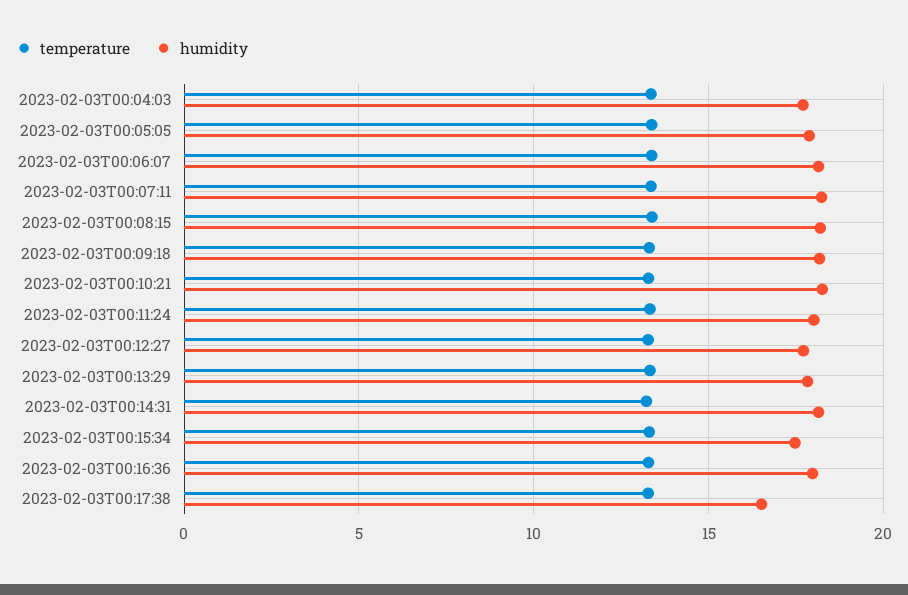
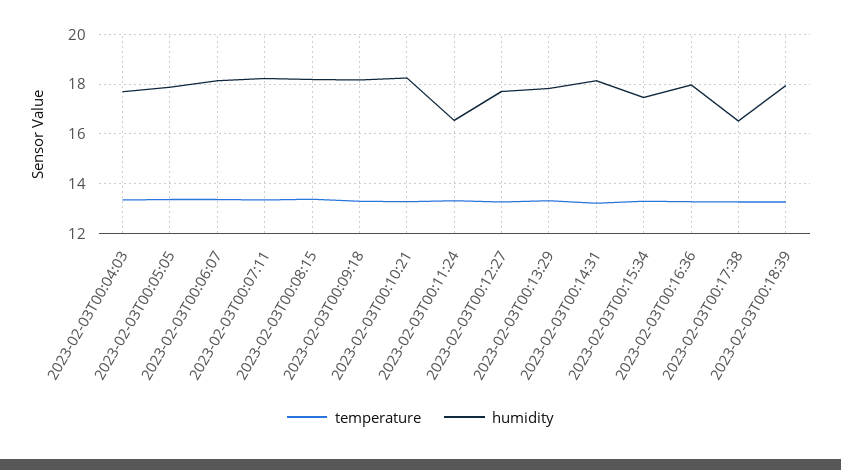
humidity, 2023-02-03T00:11:24: 18 -> 16.5
temperature, 2023-02-03T00:18:39: none -> 13.25
humidity, 2023-02-03T00:18:39: none -> 18

